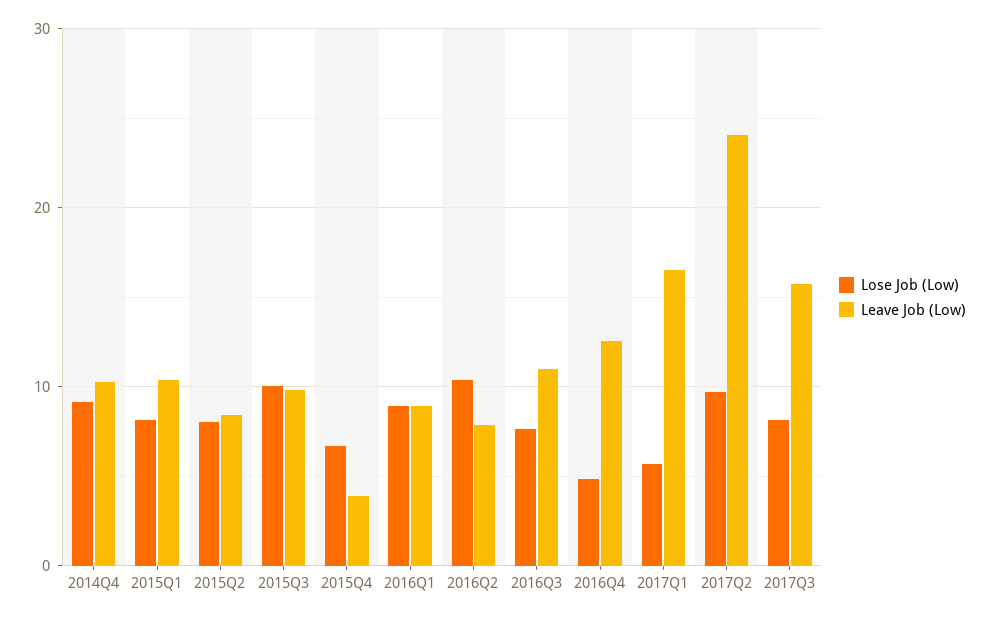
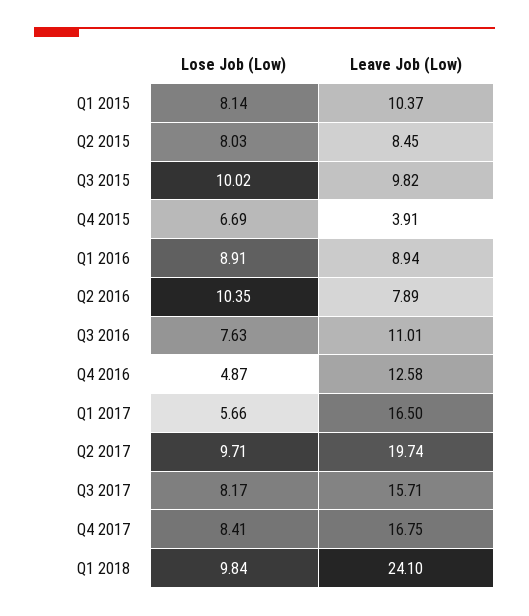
Lose Job (Low), 2014Q4: 9 -> none
Leave Job (Low), 2014Q4: 10 -> none
Leave Job (Low), 2017Q2: 24 -> 19.74
Lose Job (Low), Q4 2017: none -> 8.41
Leave Job (Low), Q4 2017: none -> 16.75
Lose Job (Low), Q1 2018: none -> 9.84
Leave Job (Low), Q1 2018: none -> 24.1

